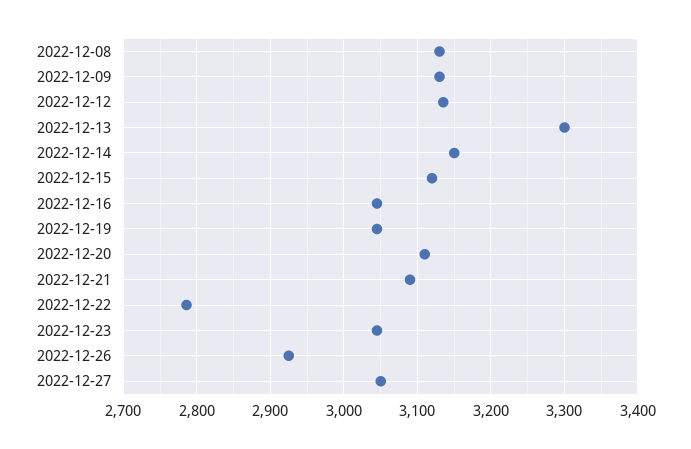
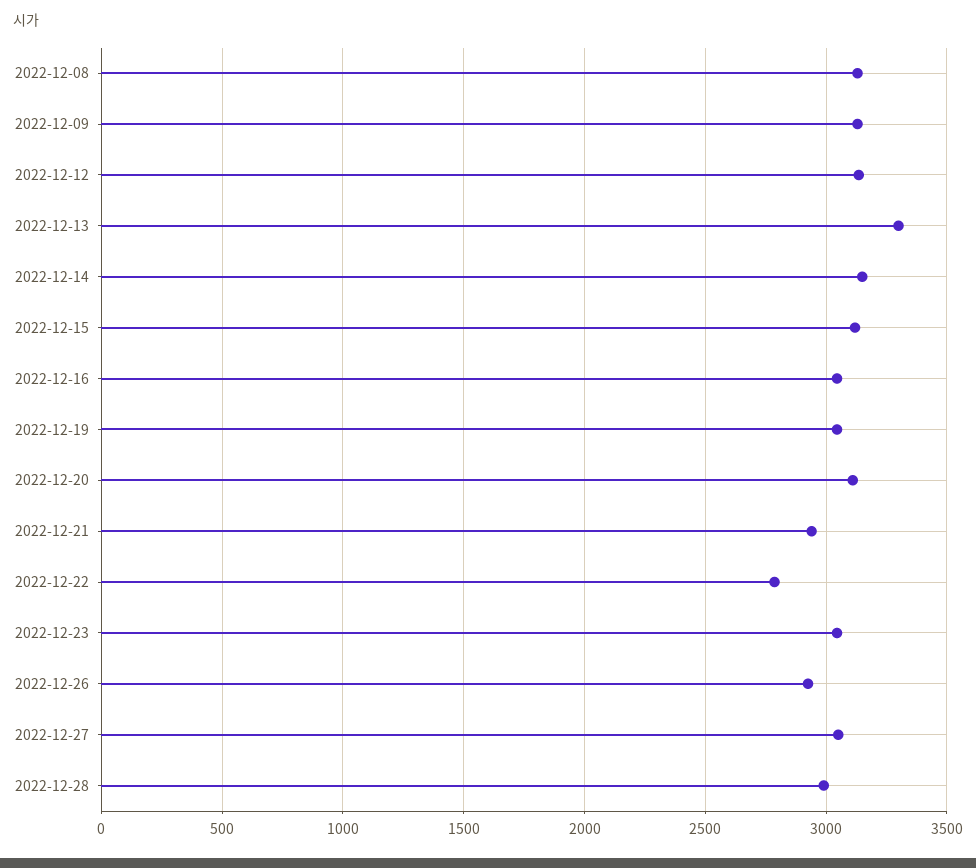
2022-12-21: 3090 -> 2950
2022-12-28: none -> 3000

